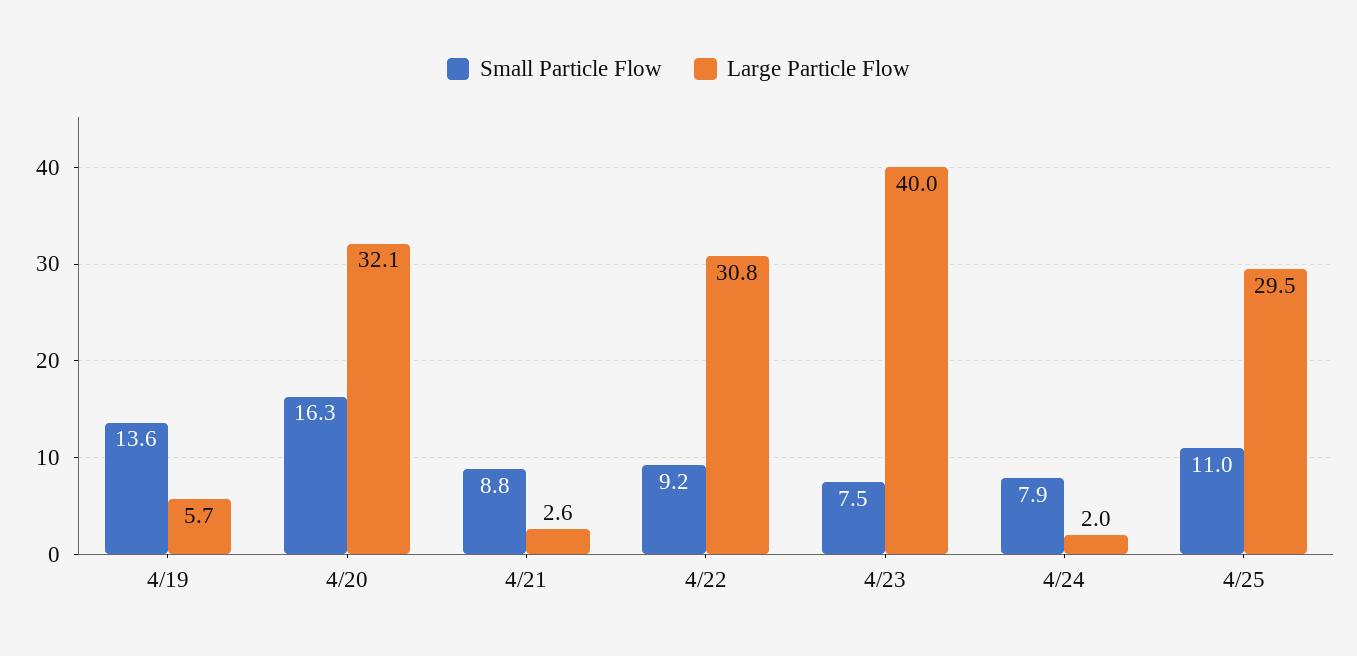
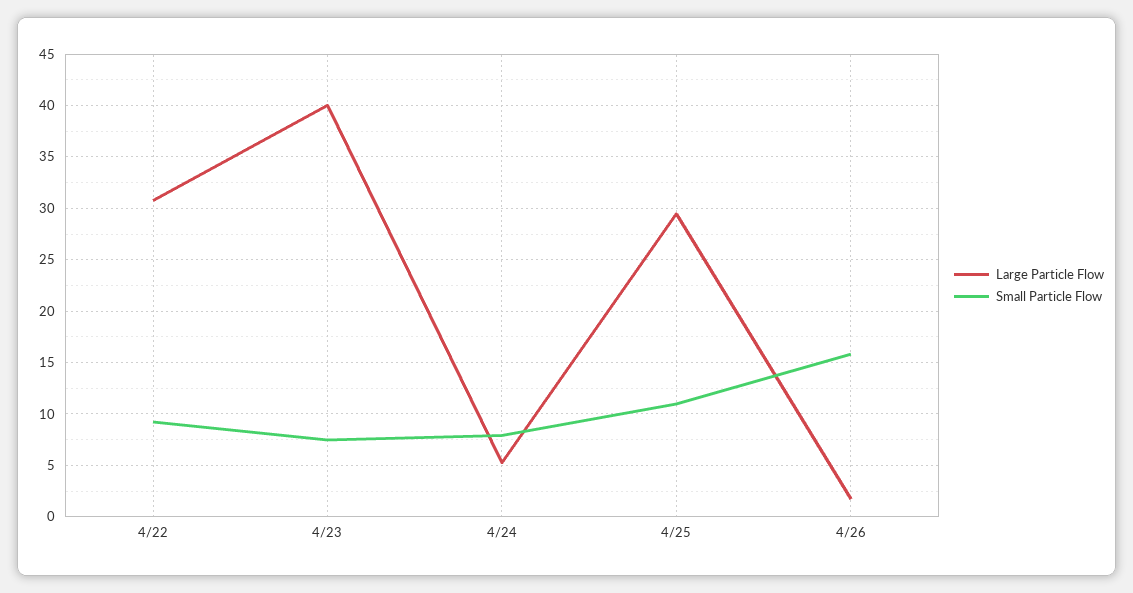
Small Particle Flow, 4/19: 13.6 -> none
Large Particle Flow, 4/19: 5.7 -> none
Small Particle Flow, 4/20: 16.3 -> none
Large Particle Flow, 4/20: 32.1 -> none
Small Particle Flow, 4/21: 8.8 -> none
Large Particle Flow, 4/21: 2.6 -> none
Large Particle Flow, 4/24: 2 -> 5
Large Particle Flow, 4/26: none -> 2
Small Particle Flow, 4/26: none -> 16

